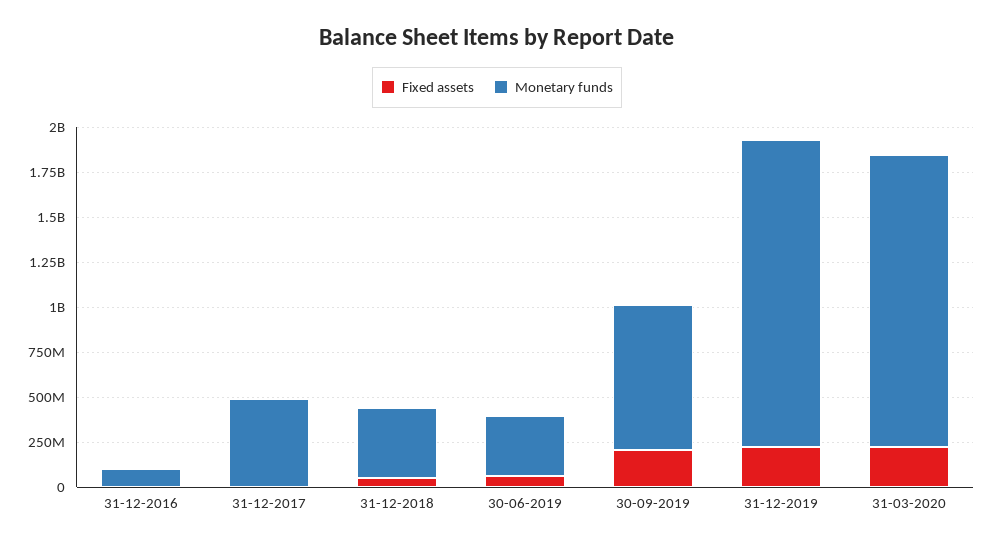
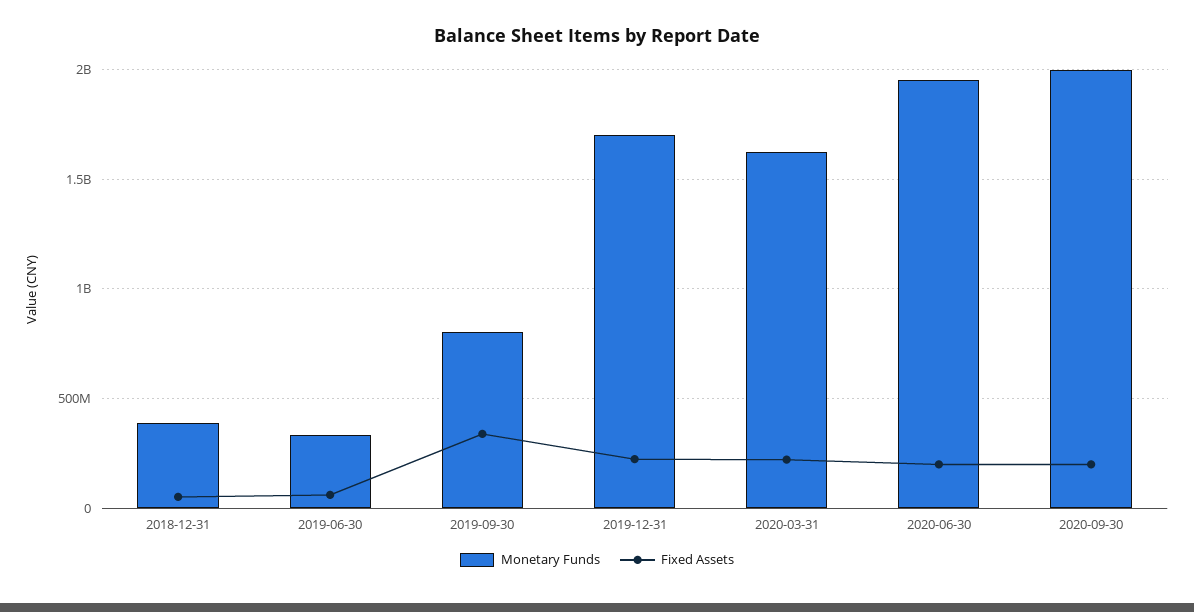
Fixed assets, 31-12-2016: 0 -> none
Monetary funds, 31-12-2016: 100000000 -> none
Fixed assets, 31-12-2017: 0 -> none
Monetary funds, 31-12-2017: 500000000 -> none
Fixed assets, 30-09-2019: 200000000 -> 350000000
Monetary funds, 2020-06-30: none -> 1950000000
Fixed assets, 2020-06-30: none -> 200000000
Monetary funds, 2020-09-30: none -> 2000000000
Fixed assets, 2020-09-30: none -> 200000000

